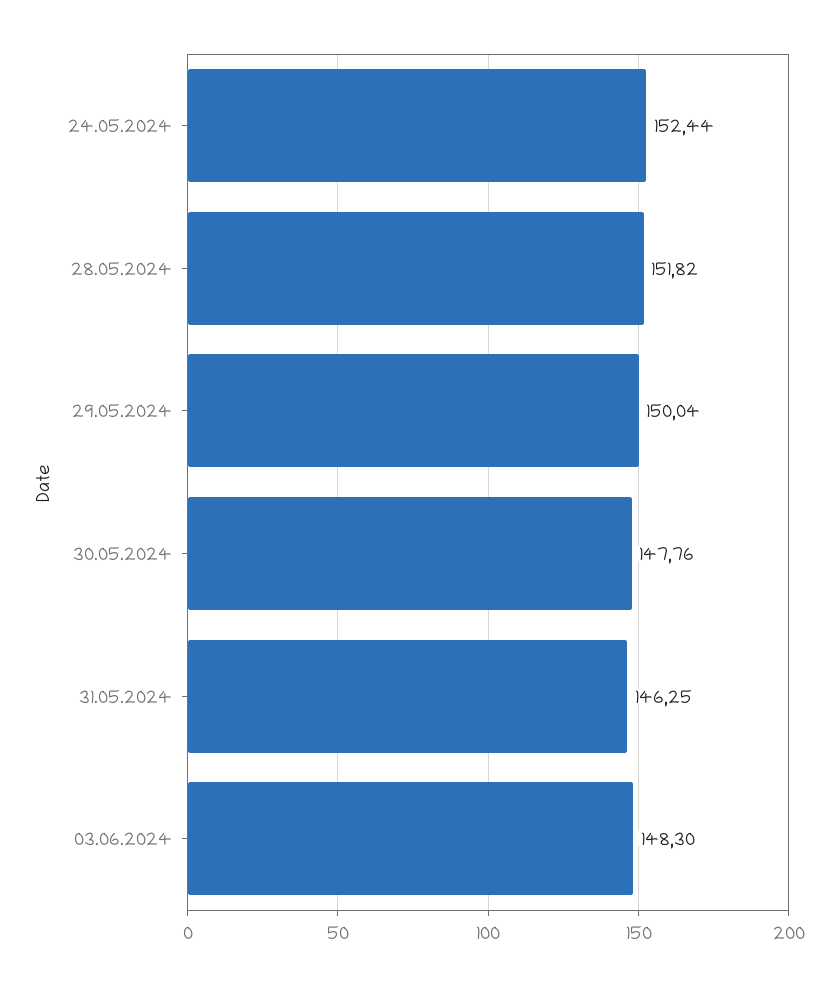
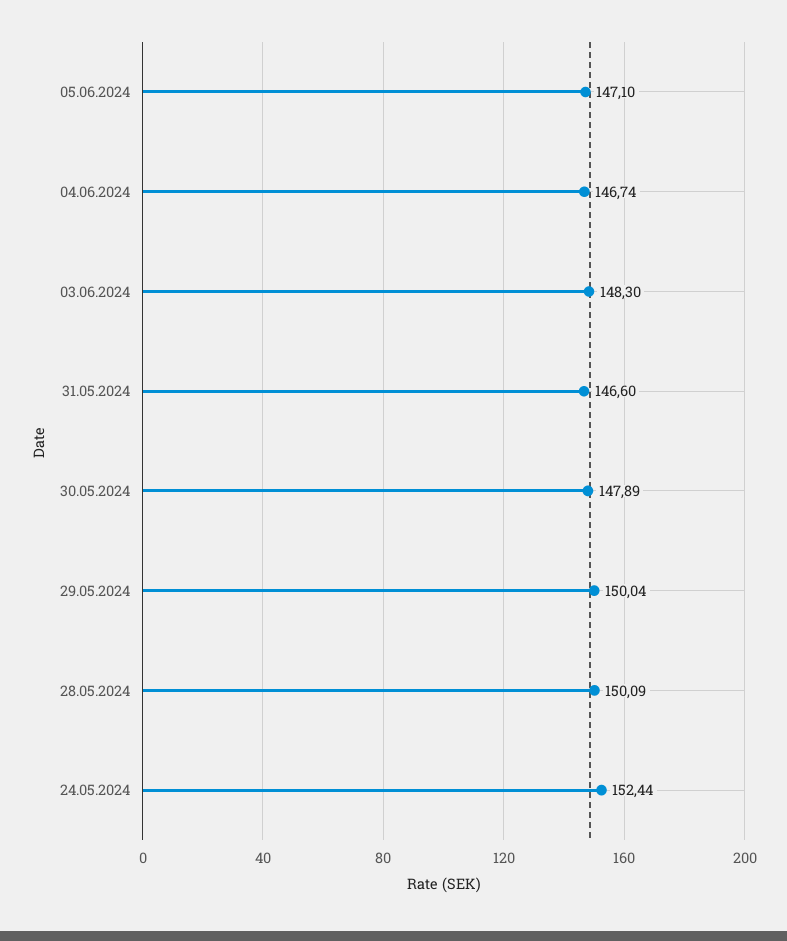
28.05.2024: 151.82 -> 150.09
30.05.2024: 147.76 -> 147.89
31.05.2024: 146.25 -> 146.6
05.06.2024: none -> 147.1
04.06.2024: none -> 146.74

